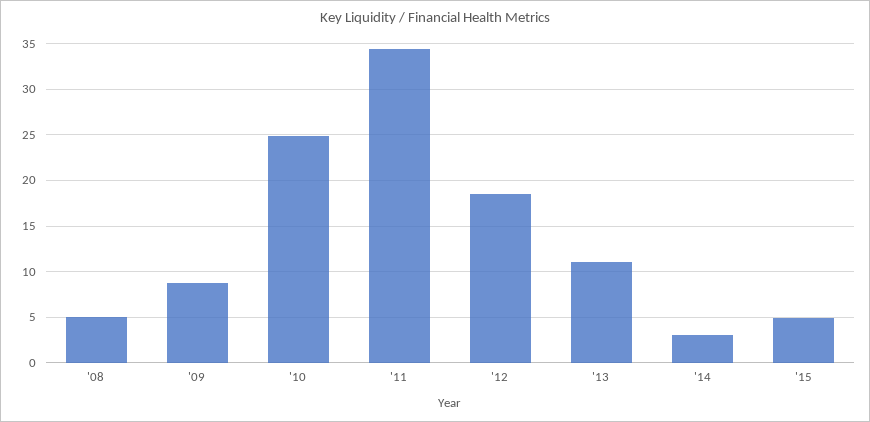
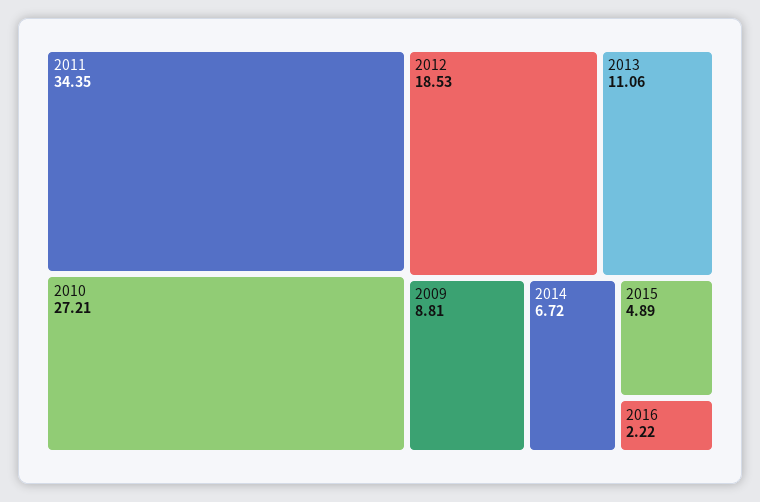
'08: 5 -> none
'10: 25 -> 27.21
'14: 3 -> 6.72
2016: none -> 2.22

